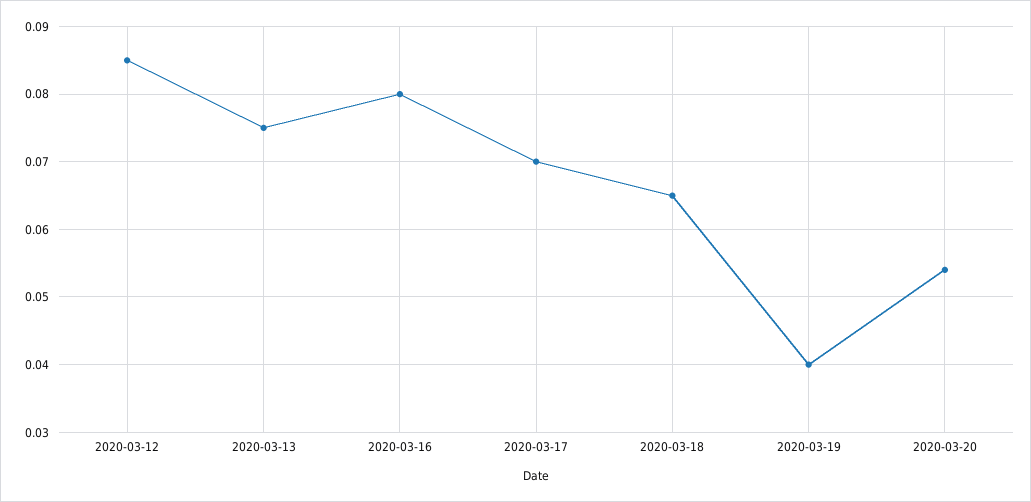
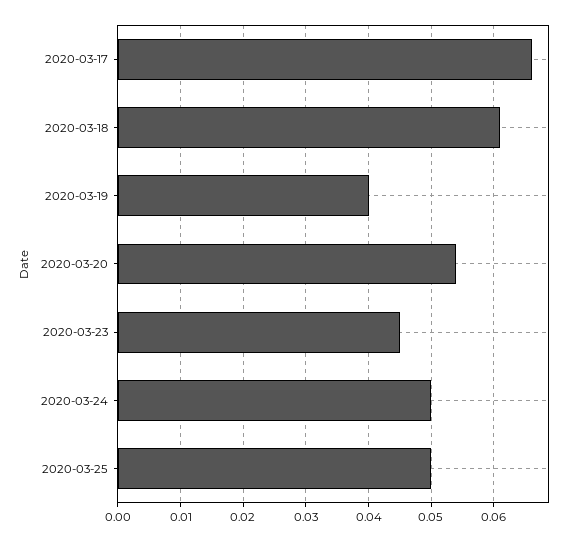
2020-03-12: 0.085 -> none
2020-03-13: 0.075 -> none
2020-03-16: 0.08 -> none
2020-03-17: 0.07 -> 0.066
2020-03-18: 0.065 -> 0.061
2020-03-23: none -> 0.045
2020-03-24: none -> 0.05
2020-03-25: none -> 0.05

